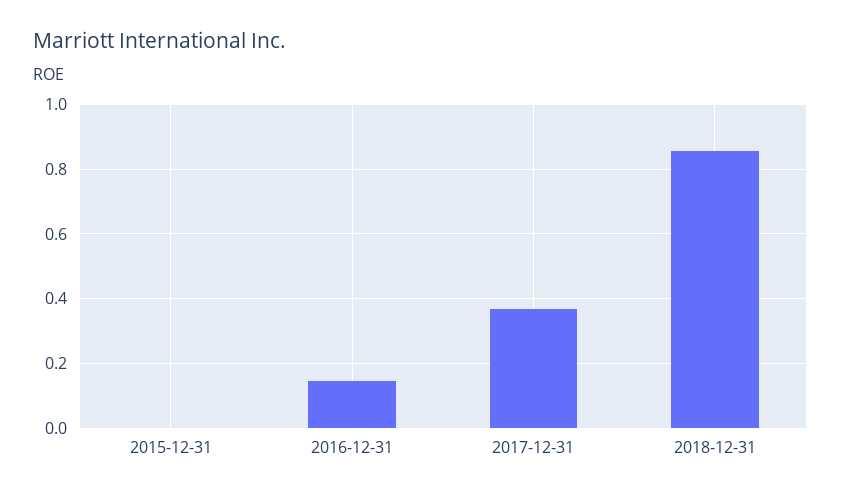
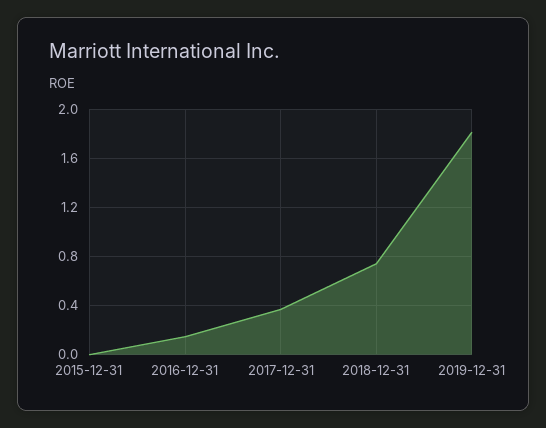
2018-12-31: 0.86 -> 0.75
2019-12-31: none -> 1.8

